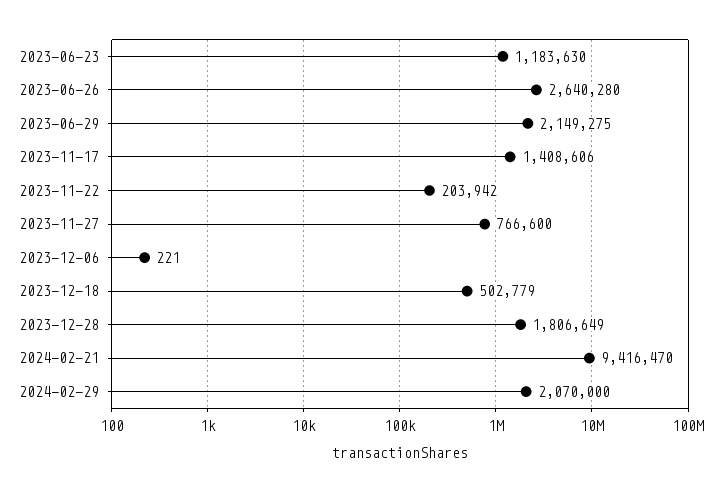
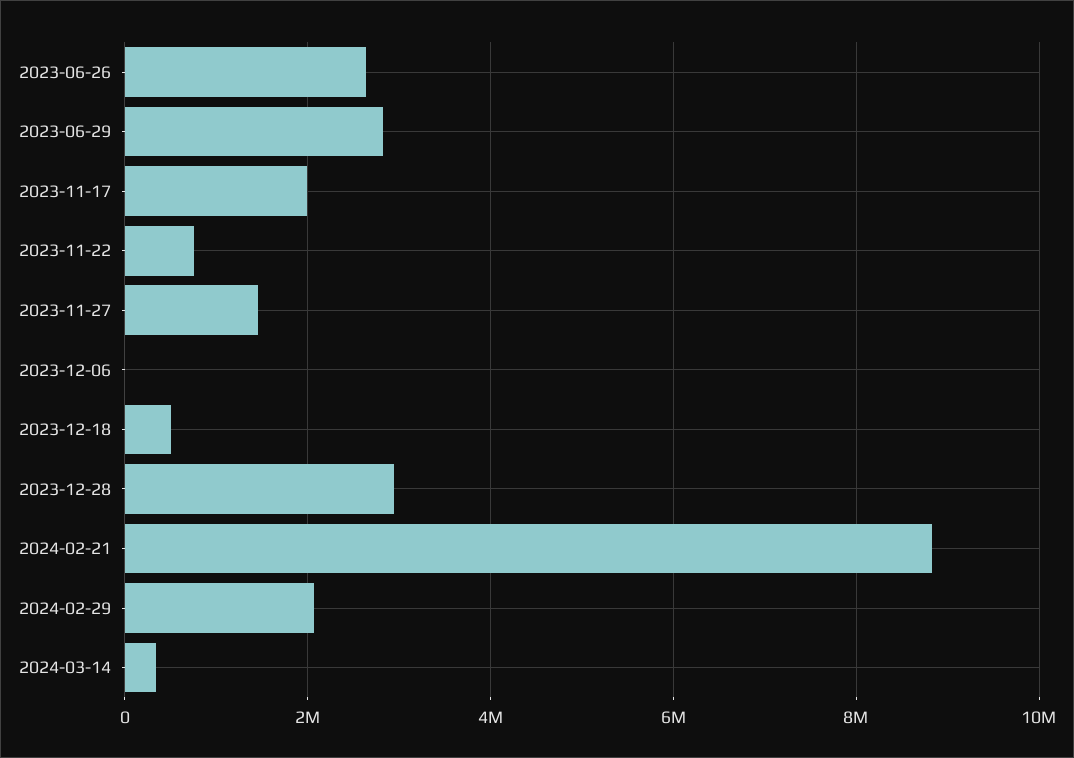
2023-06-23: 1183630 -> none
2023-06-29: 2149275 -> 2800000
2023-11-17: 1408606 -> 2000000
2023-11-22: 203942 -> 800000
2023-11-27: 766600 -> 1400000
2023-12-28: 1806649 -> 3000000
2024-02-21: 9416470 -> 8800000
2024-03-14: none -> 400000

